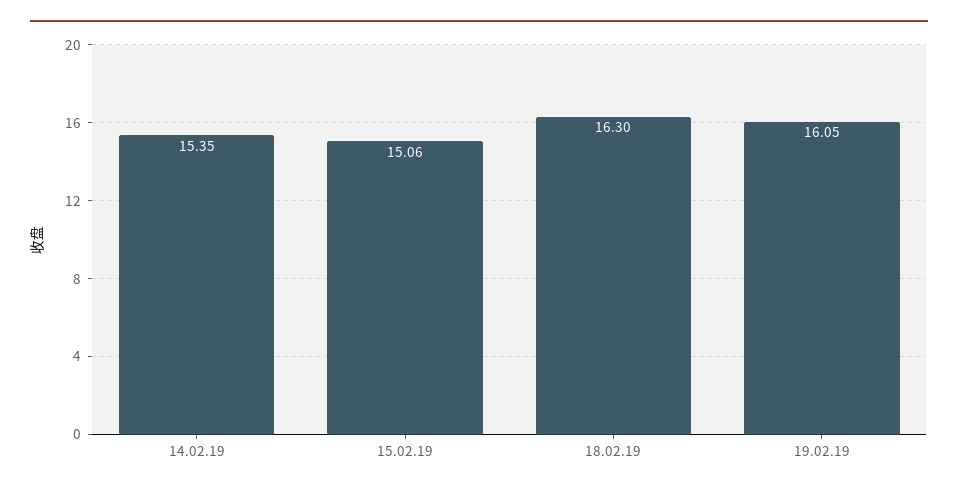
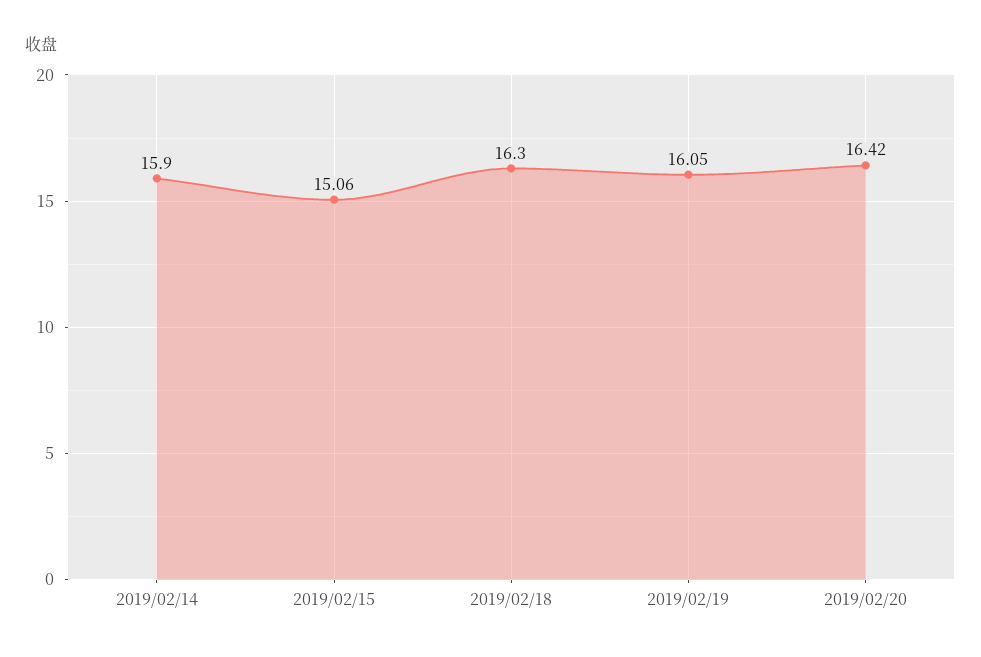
14.02.19: 15.35 -> 15.9
2019/02/20: none -> 16.42

